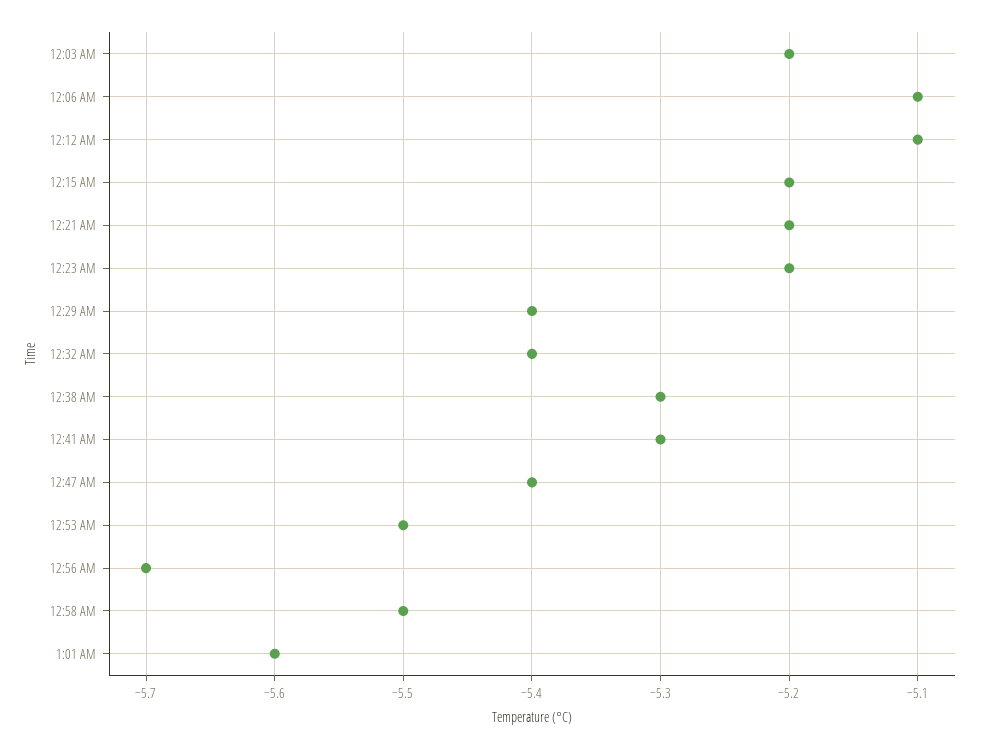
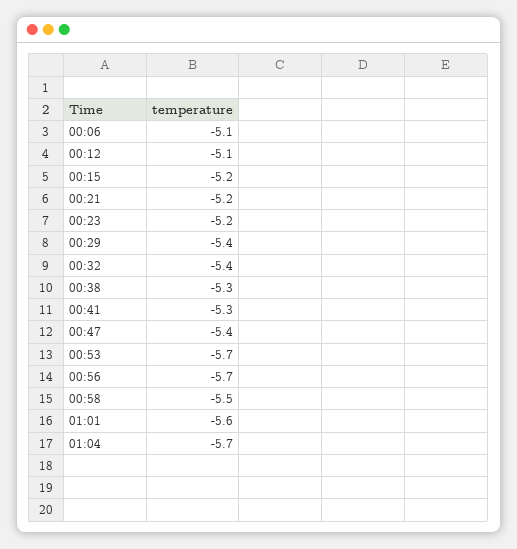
12:03 AM: -5.2 -> none
12:53 AM: -5.5 -> -5.7
01:04: none -> -5.7

